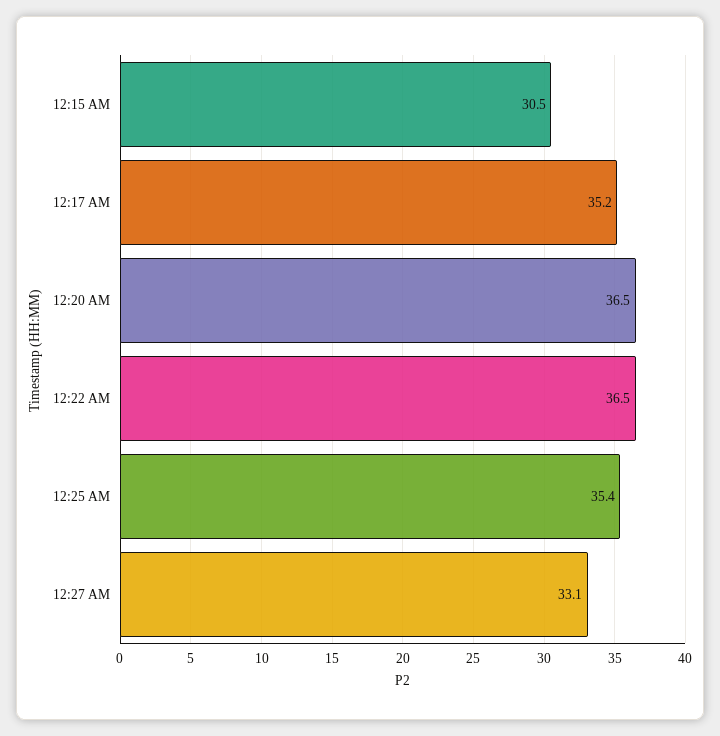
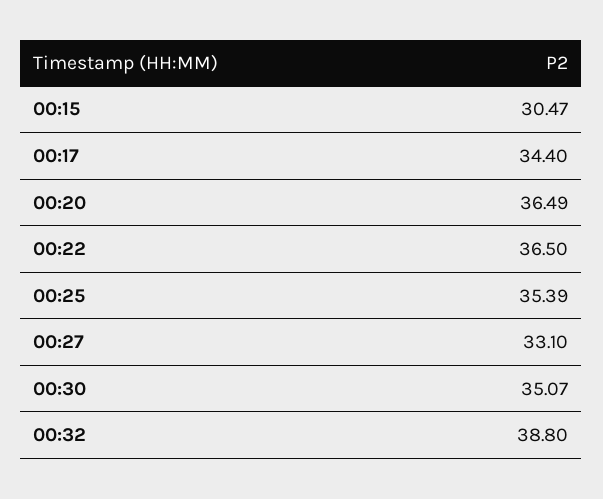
12:17 AM: 35.2 -> 34.4
00:30: none -> 35.07
00:32: none -> 38.8

